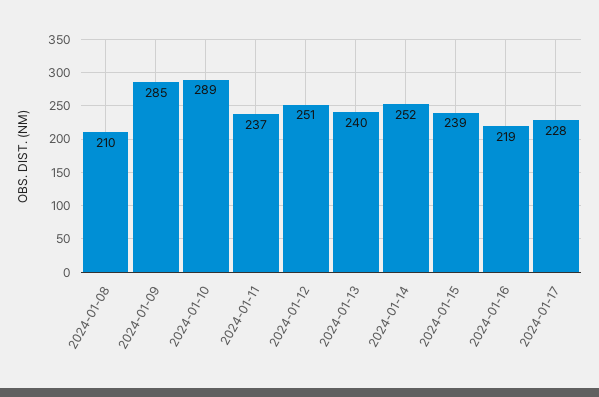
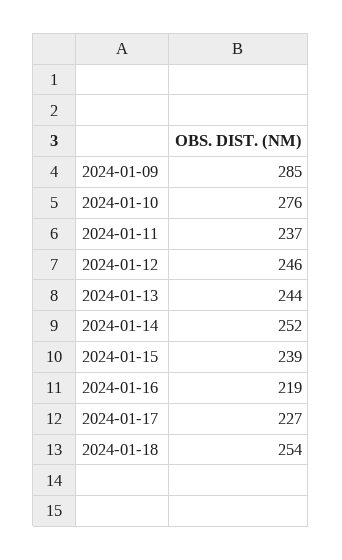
2024-01-08: 210 -> none
2024-01-10: 289 -> 276
2024-01-12: 251 -> 246
2024-01-13: 240 -> 244
2024-01-17: 228 -> 227
2024-01-18: none -> 254

